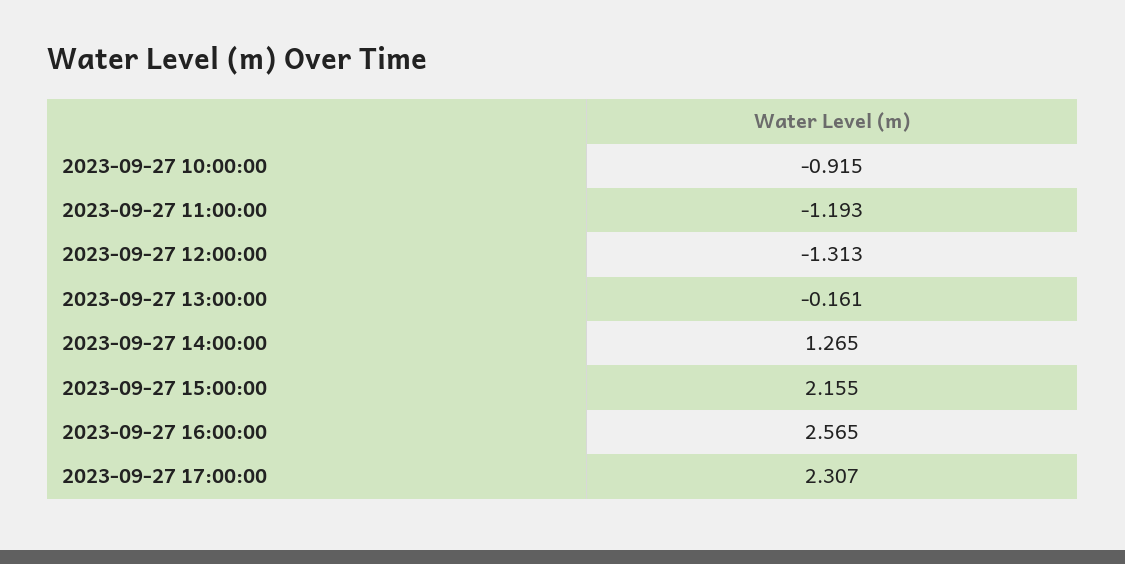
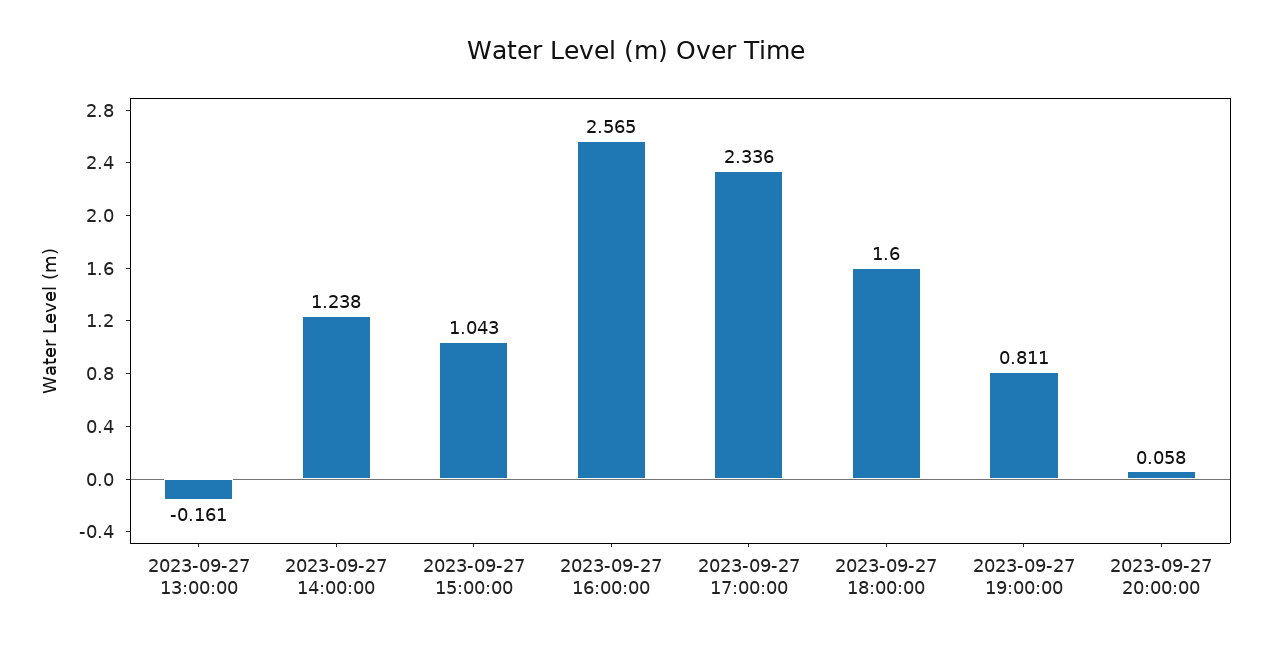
2023-09-27 10:00:00: -0.915 -> none
2023-09-27 11:00:00: -1.193 -> none
2023-09-27 12:00:00: -1.313 -> none
2023-09-27 14:00:00: 1.265 -> 1.238
2023-09-27 15:00:00: 2.155 -> 1.043
2023-09-27 17:00:00: 2.307 -> 2.336
2023-09-27 18:00:00: none -> 1.6
2023-09-27 19:00:00: none -> 0.811
2023-09-27 20:00:00: none -> 0.058

